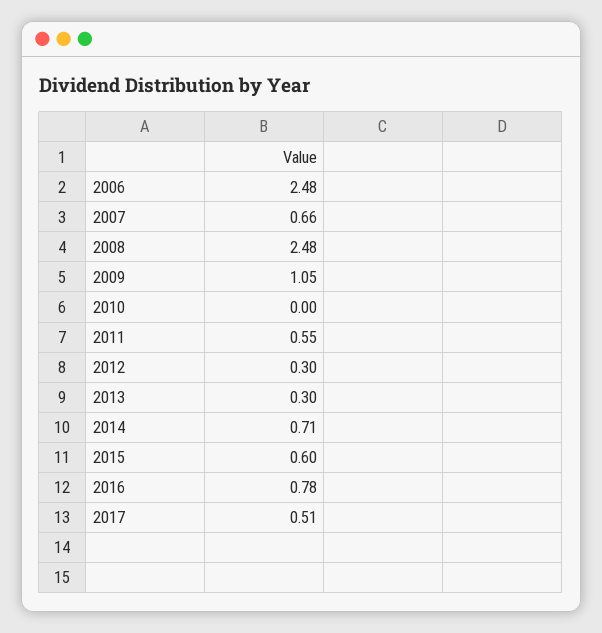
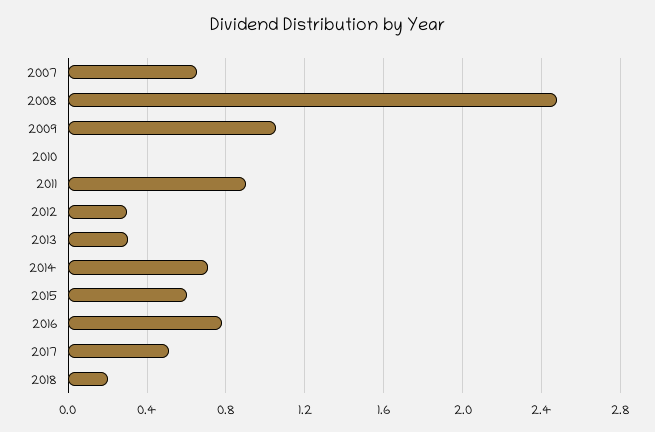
2006: 2.48 -> none
2011: 0.55 -> 0.9
2018: none -> 0.2

